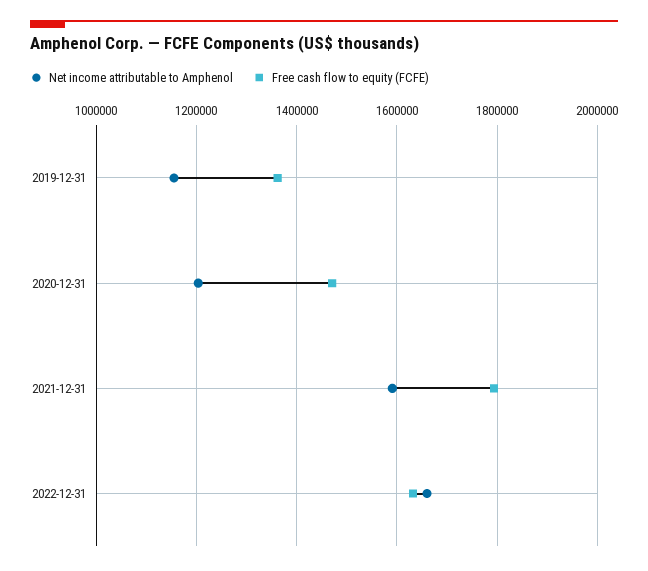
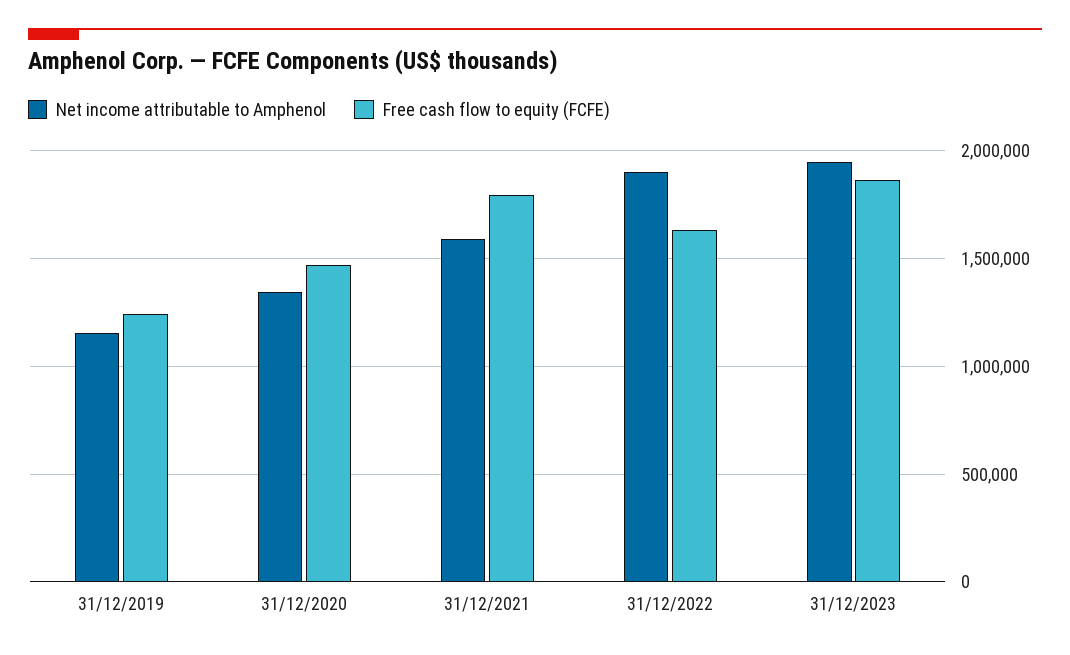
Free cash flow to equity (FCFE), 2019-12-31: 1360000 -> 1250000
Net income attributable to Amphenol, 2020-12-31: 1200000 -> 1350000
Net income attributable to Amphenol, 2022-12-31: 1660000 -> 1900000
Net income attributable to Amphenol, 31/12/2023: none -> 1950000
Free cash flow to equity (FCFE), 31/12/2023: none -> 1850000

